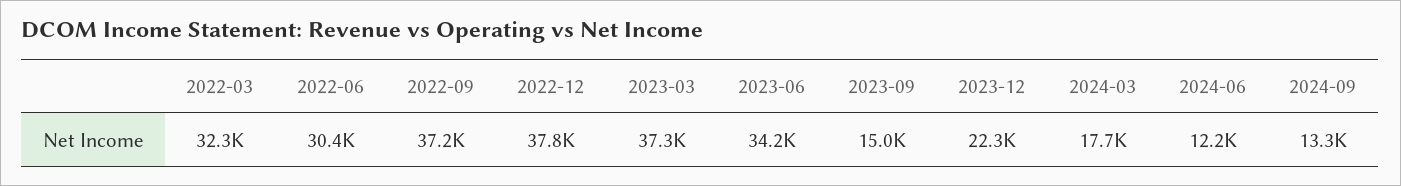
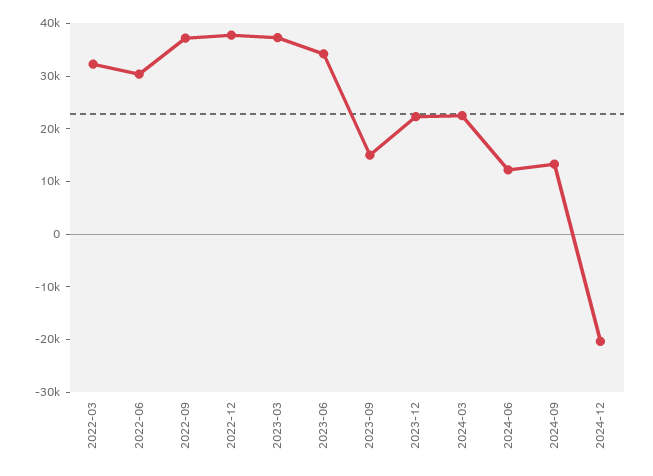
2024-03: 17700 -> 22000
2024-12: none -> -20000

